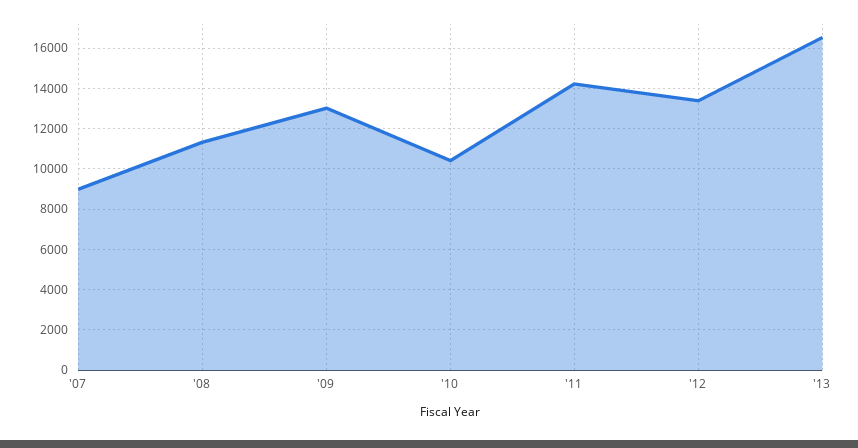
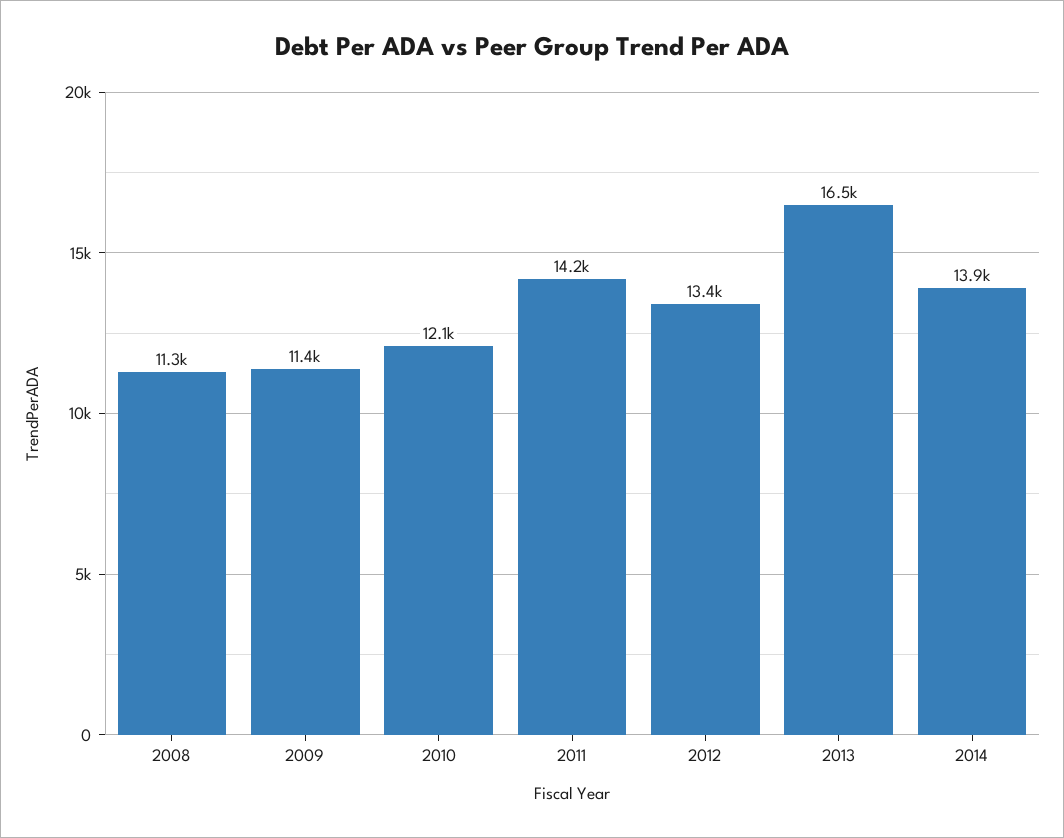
'07: 9000 -> none
'09: 13000 -> 11400
'10: 10500 -> 12100
2014: none -> 13900

